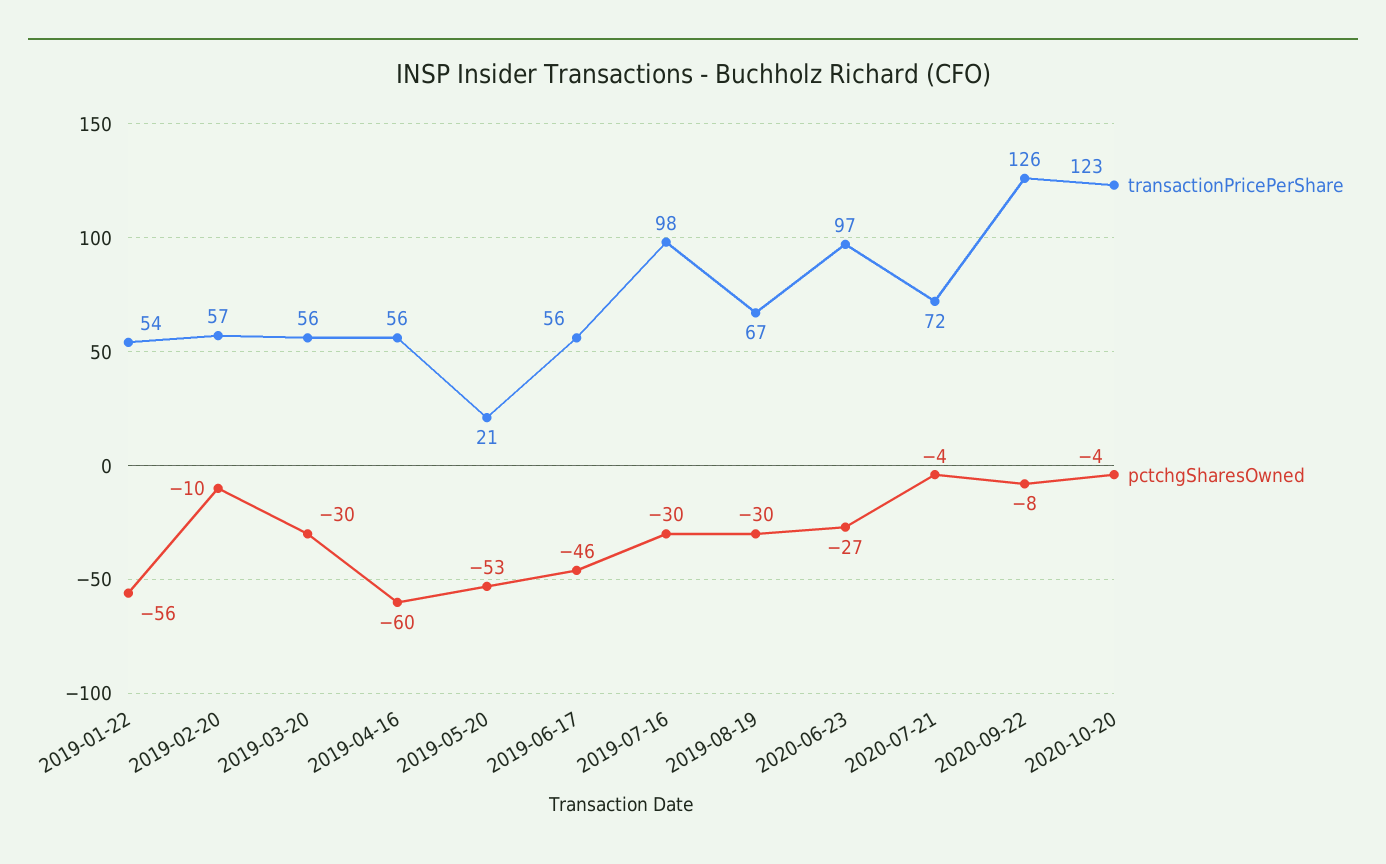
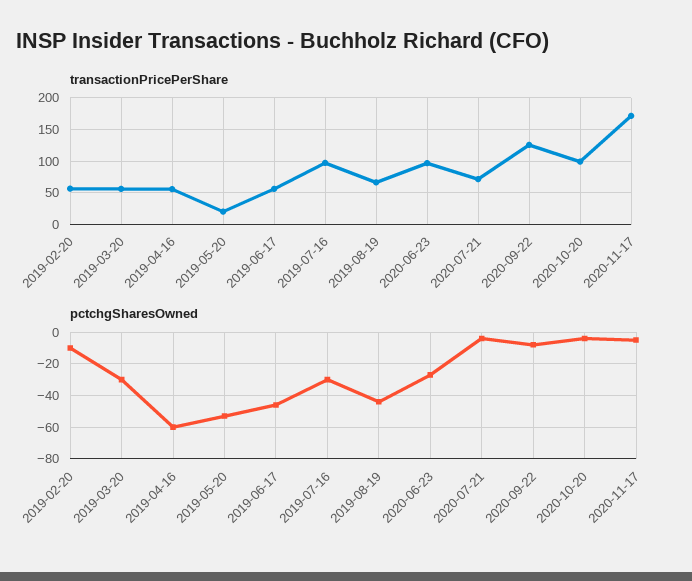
transactionPricePerShare, 2019-01-22: 54 -> none
pctchgSharesOwned, 2019-01-22: -56 -> none
pctchgSharesOwned, 2019-08-19: -30 -> -45
transactionPricePerShare, 2020-10-20: 123 -> 100
transactionPricePerShare, 2020-11-17: none -> 170
pctchgSharesOwned, 2020-11-17: none -> -5

